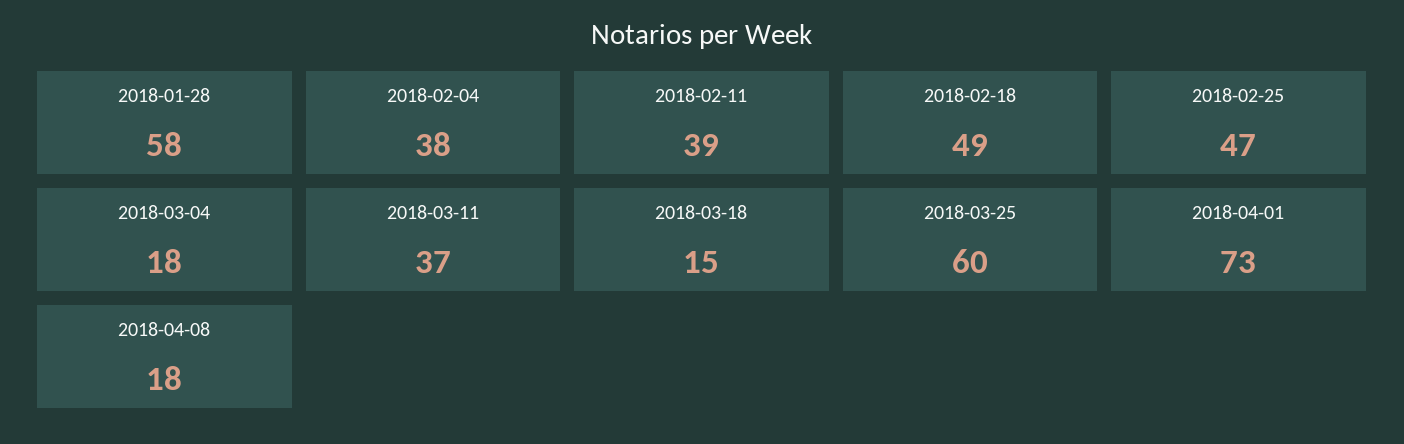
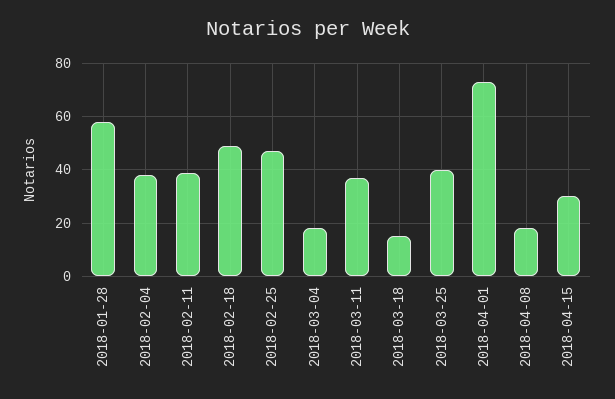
2018-03-25: 60 -> 40
2018-04-15: none -> 30

